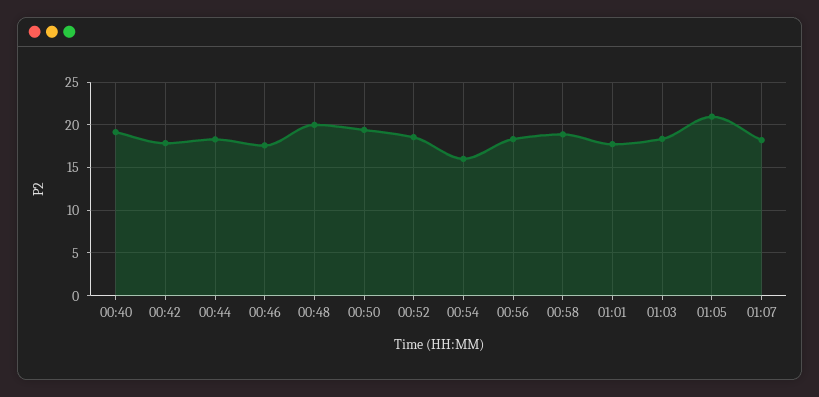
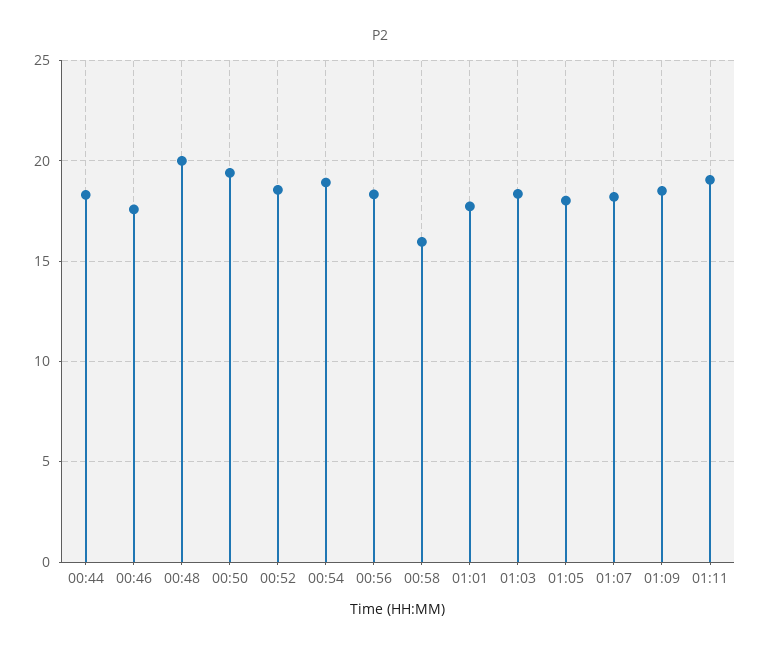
00:40: 19 -> none
00:42: 18 -> none
00:54: 16 -> 19
00:58: 19 -> 16
01:05: 21 -> 18
01:09: none -> 18.5
01:11: none -> 19

